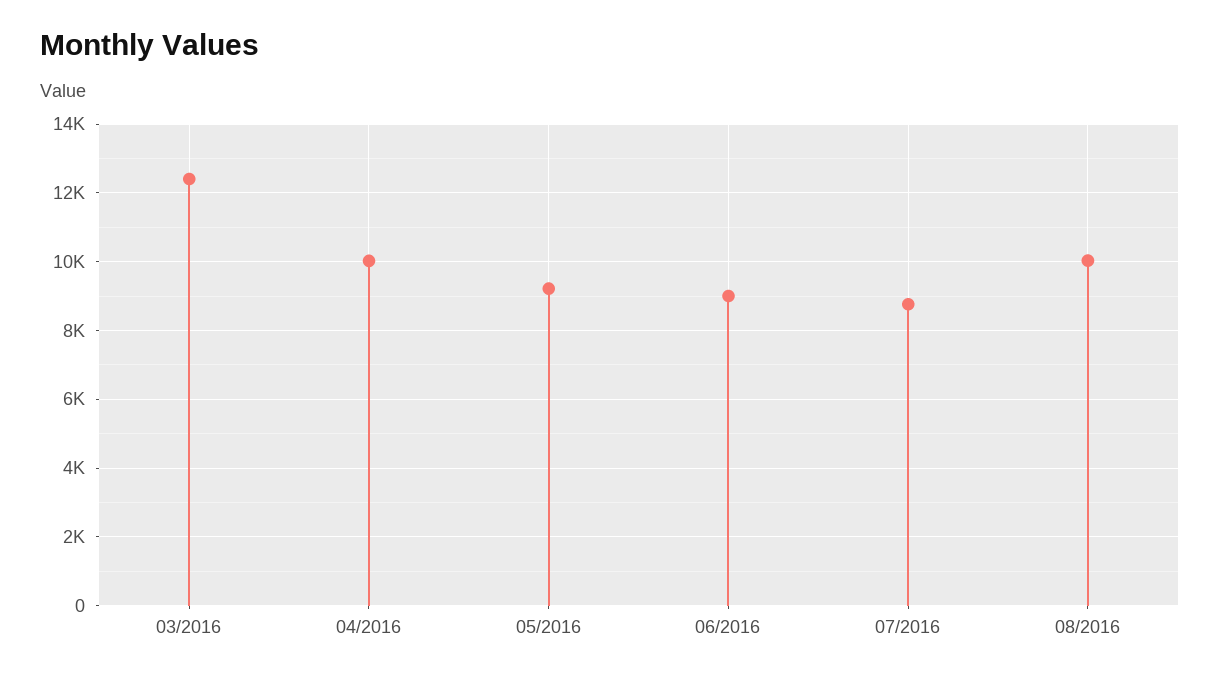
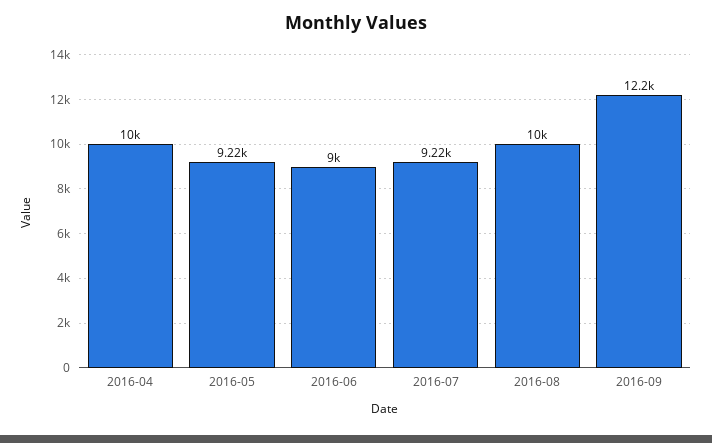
03/2016: 12400 -> none
07/2016: 8800 -> 9220
2016-09: none -> 12200

